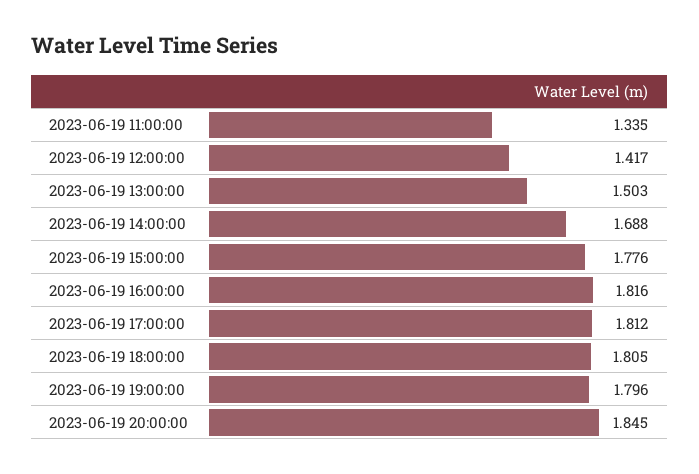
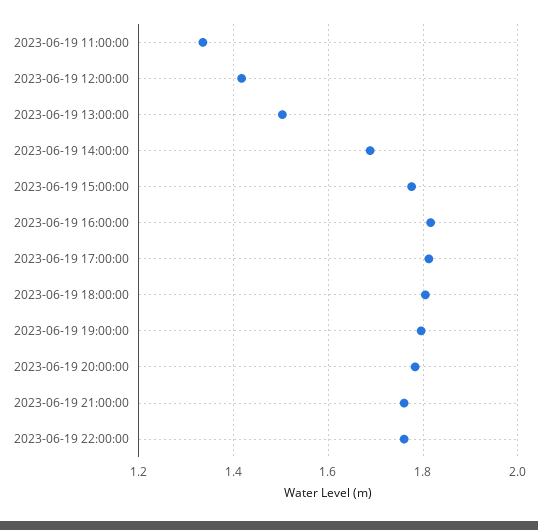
2023-06-19 20:00:00: 1.845 -> 1.78
2023-06-19 21:00:00: none -> 1.76
2023-06-19 22:00:00: none -> 1.76

